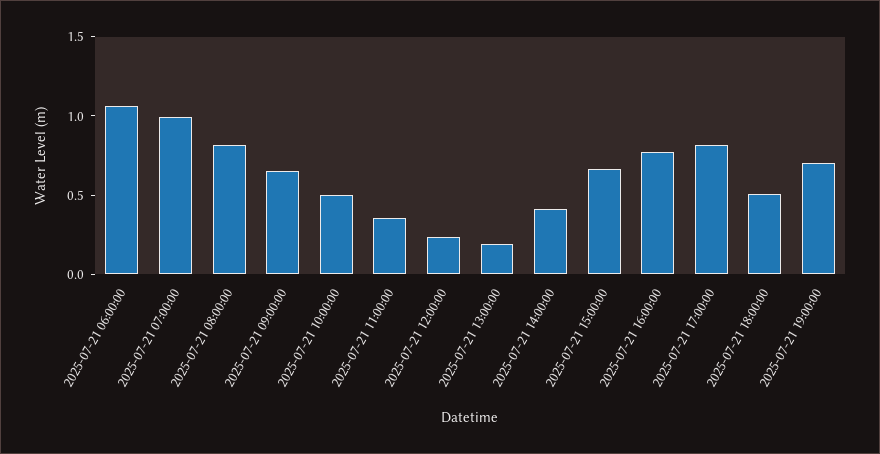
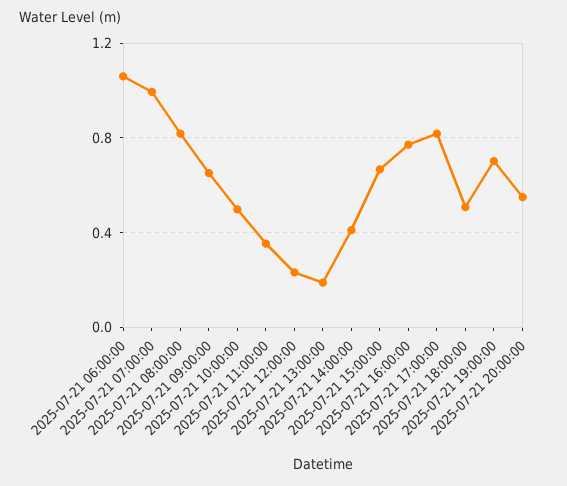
2025-07-21 20:00:00: none -> 0.55

